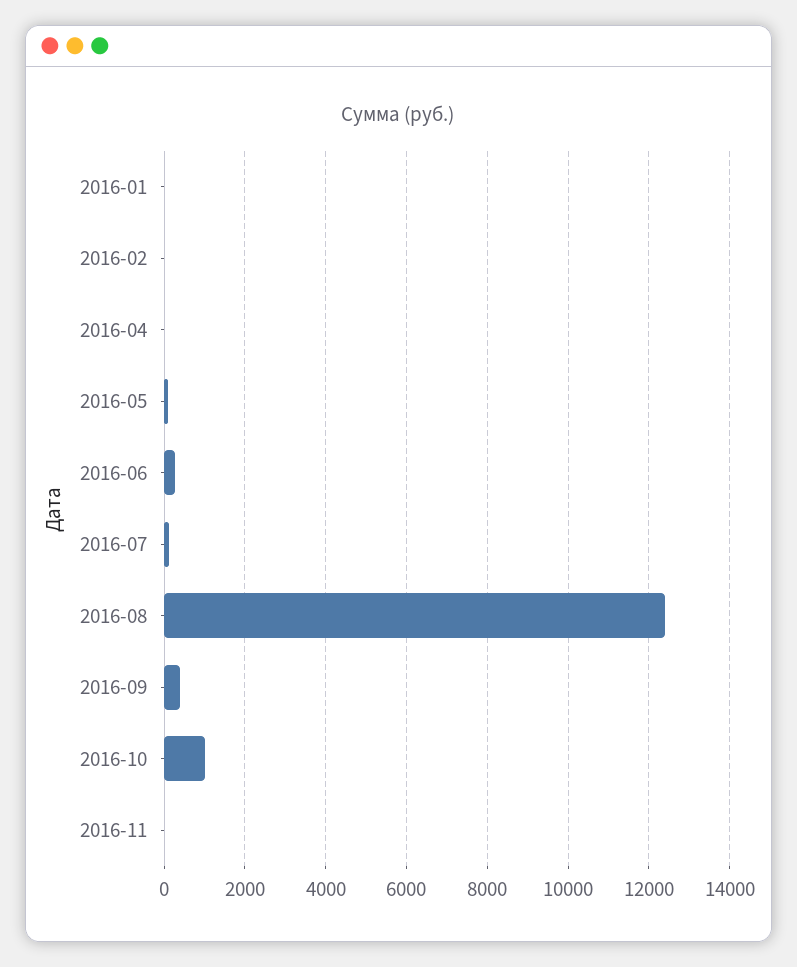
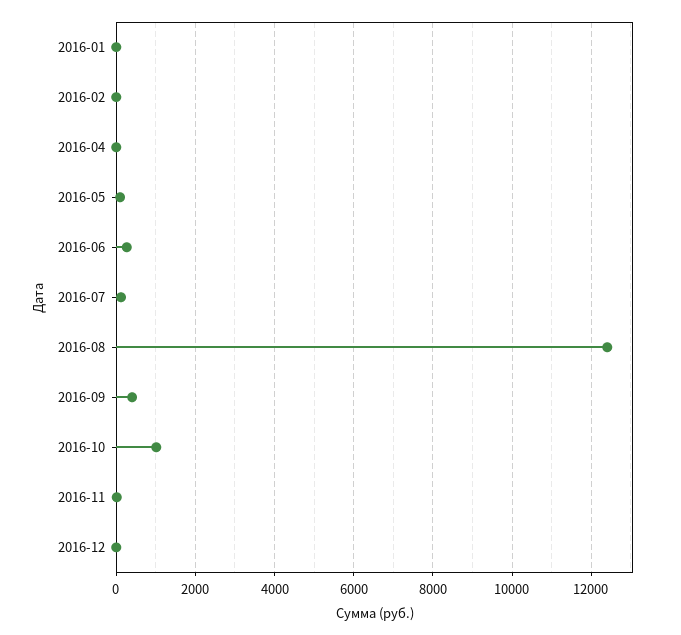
2016-12: none -> 0

